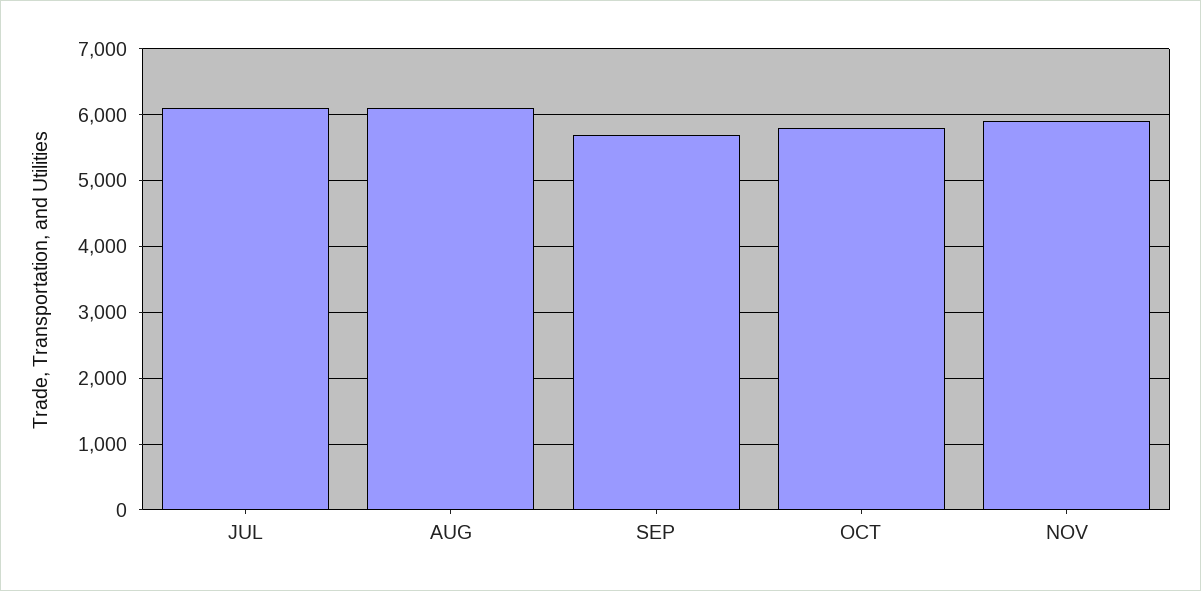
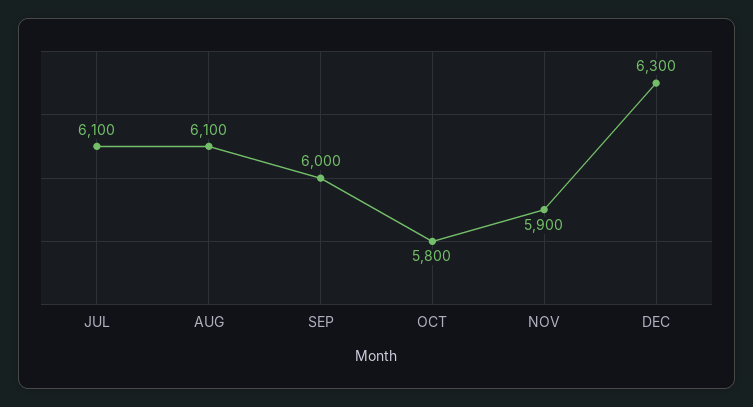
SEP: 5700 -> 6000
DEC: none -> 6300

